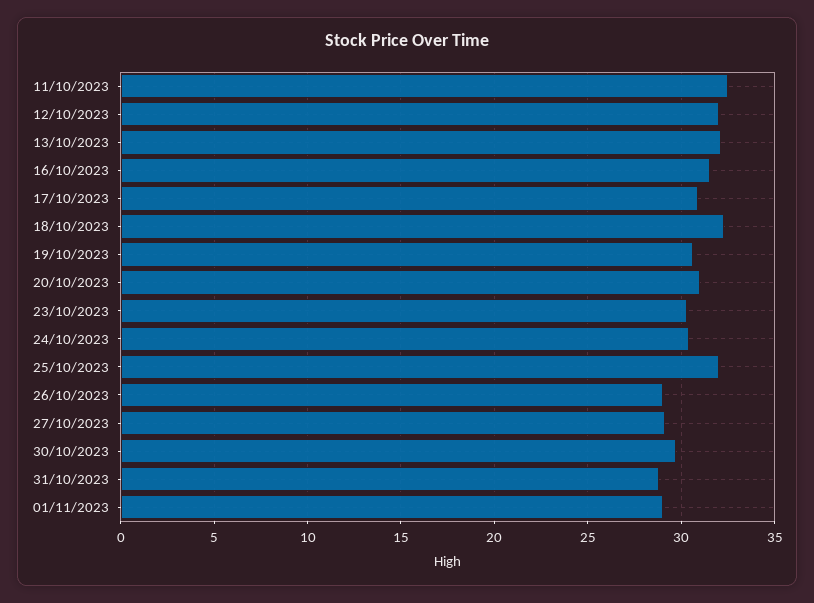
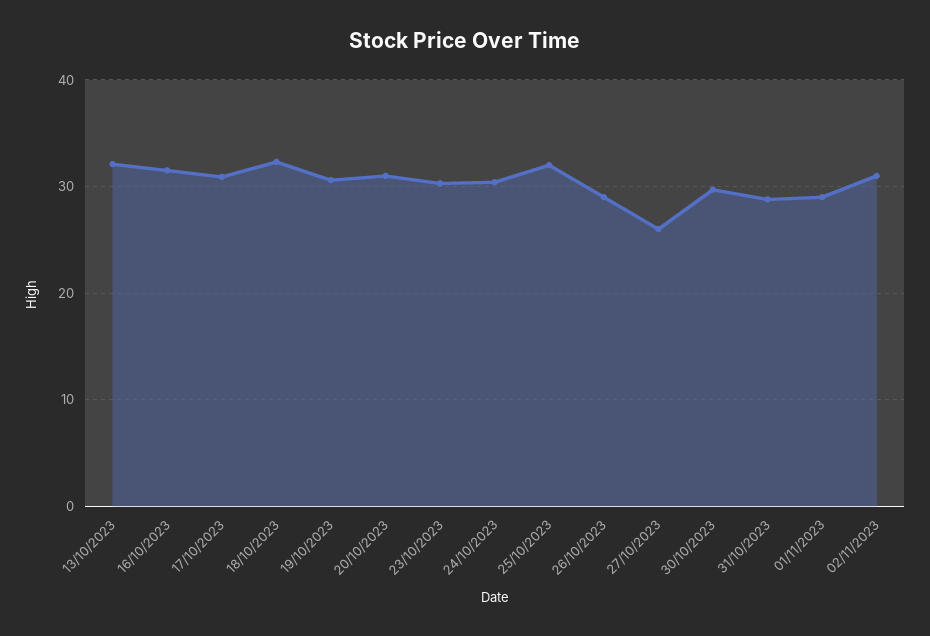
11/10/2023: 32.5 -> none
12/10/2023: 32 -> none
27/10/2023: 29 -> 26
02/11/2023: none -> 31

